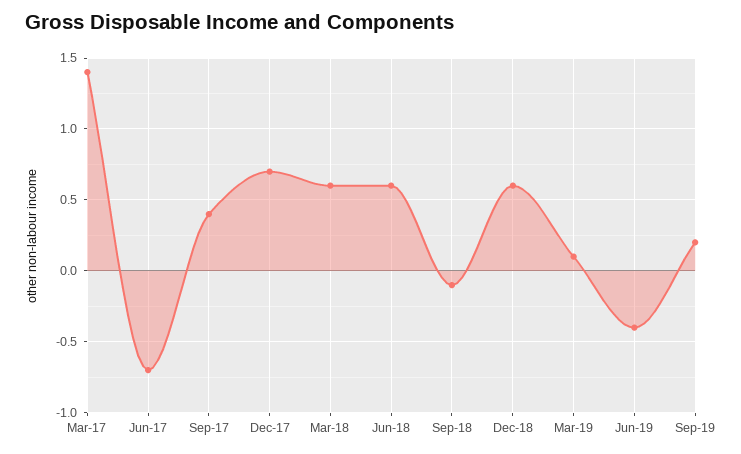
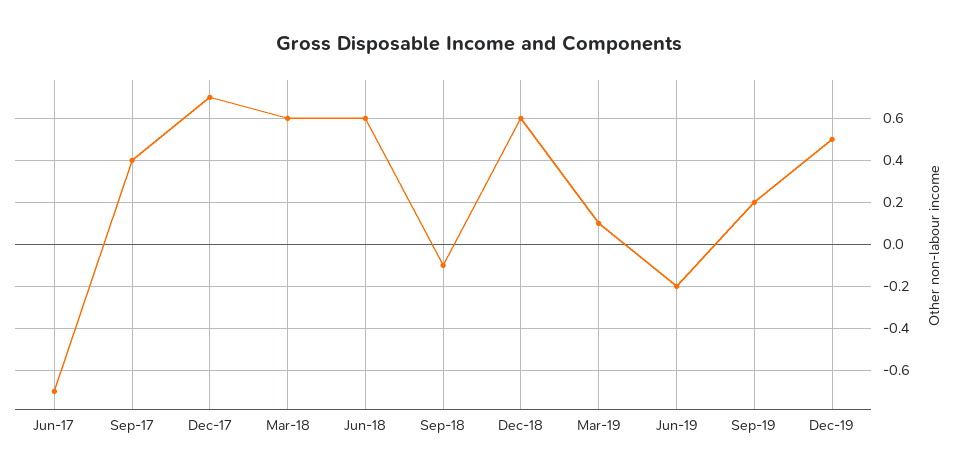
Mar-17: 1.4 -> none
Jun-19: -0.4 -> -0.2
Dec-19: none -> 0.5

